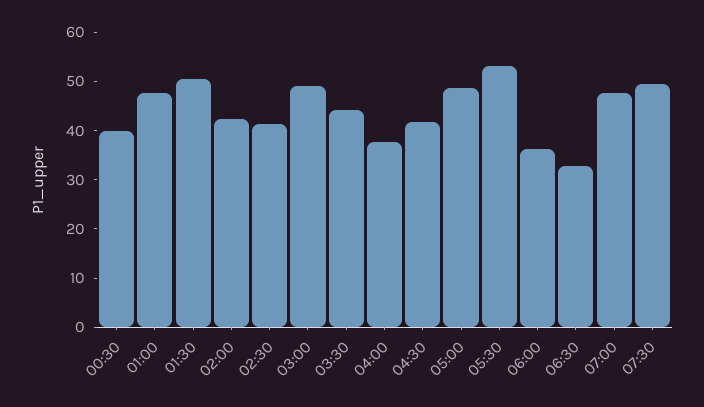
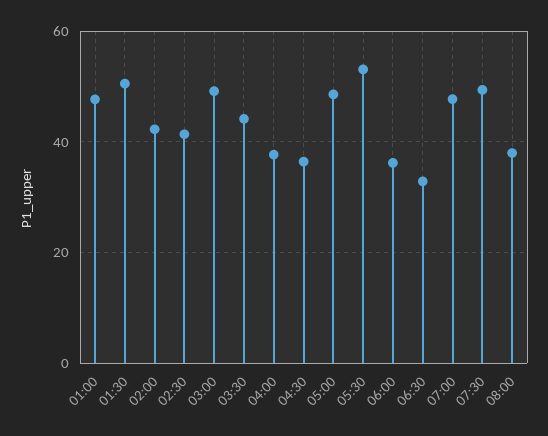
00:30: 40 -> none
04:30: 42 -> 36
08:00: none -> 38

